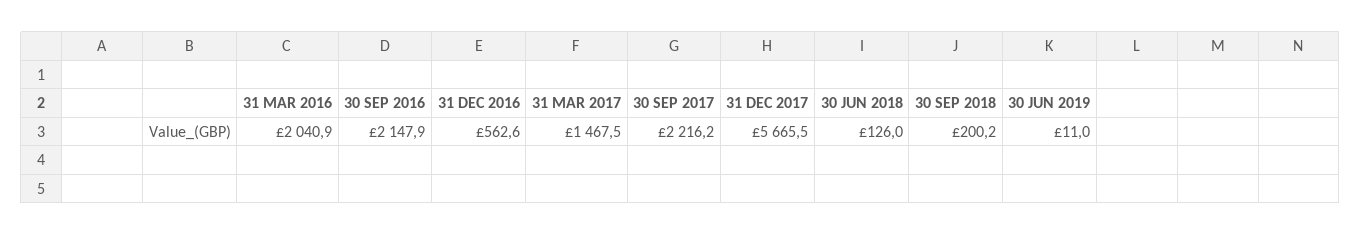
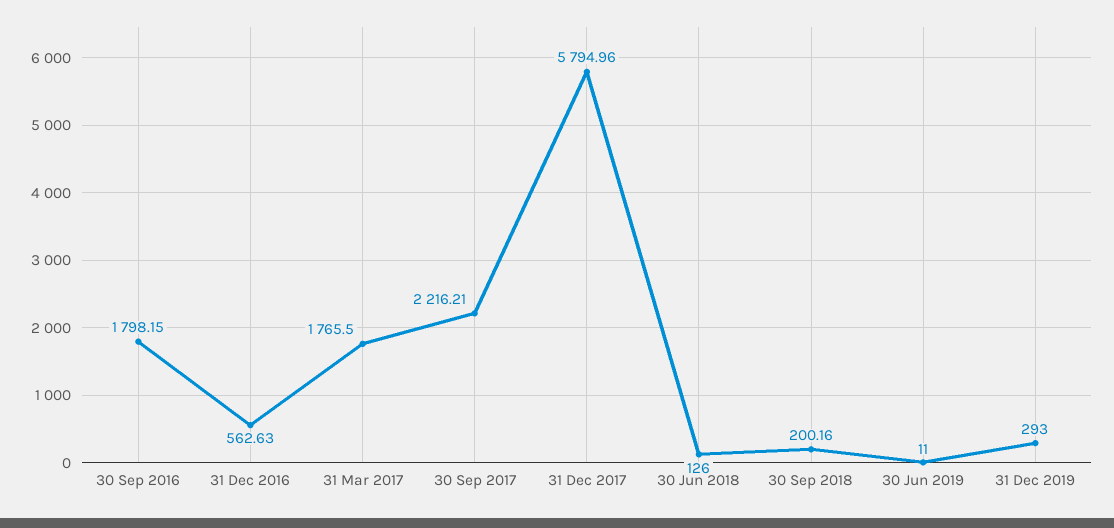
31 MAR 2016: 2040.9 -> none
30 SEP 2016: 2147.9 -> 1798.15
31 MAR 2017: 1467.5 -> 1765.5
31 DEC 2017: 5665.5 -> 5794.96
31 Dec 2019: none -> 293

